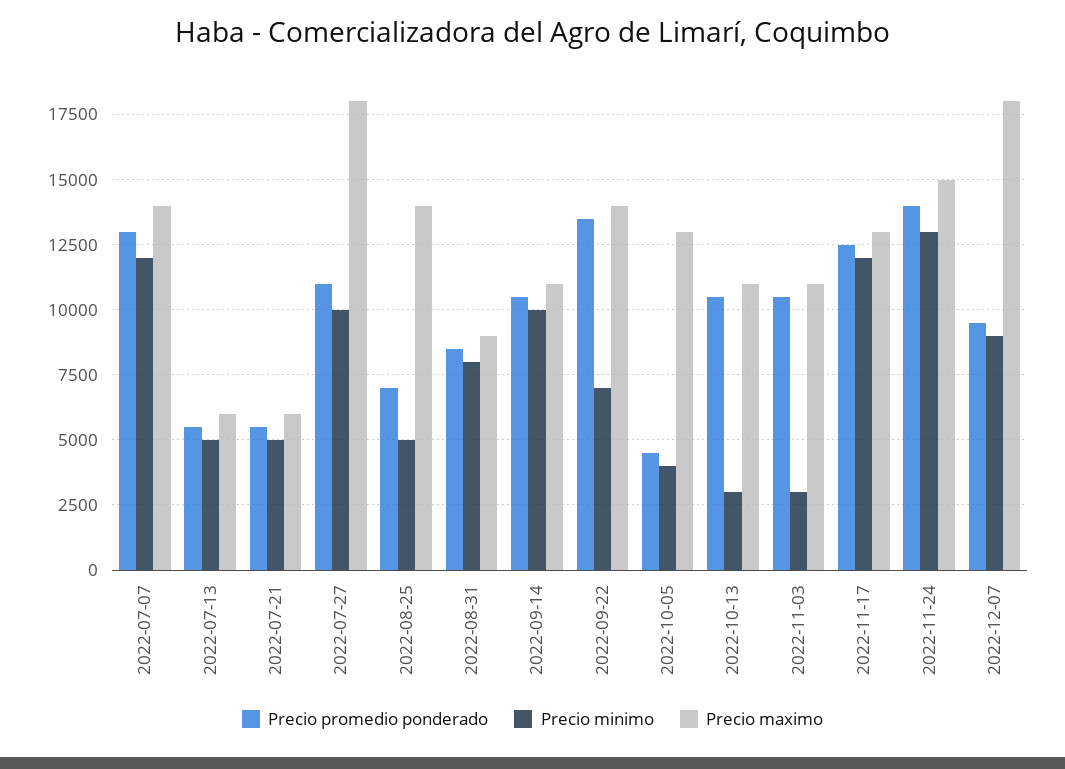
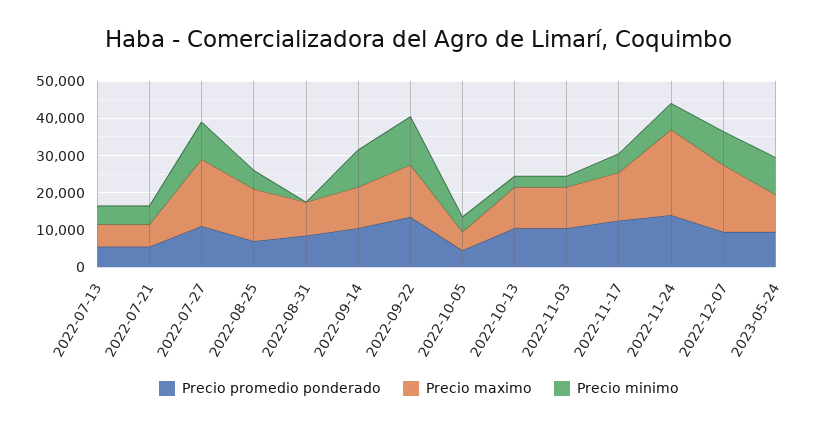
Precio promedio ponderado, 2022-07-07: 13000 -> none
Precio minimo, 2022-07-07: 12000 -> none
Precio maximo, 2022-07-07: 14000 -> none
Precio minimo, 2022-08-31: 8000 -> 0
Precio minimo, 2022-09-22: 7000 -> 12500
Precio maximo, 2022-10-05: 13000 -> 5000
Precio minimo, 2022-11-17: 12000 -> 5000
Precio minimo, 2022-11-24: 13000 -> 7500
Precio maximo, 2022-11-24: 15000 -> 22500
Precio promedio ponderado, 2023-05-24: none -> 10000
Precio maximo, 2023-05-24: none -> 10000
Precio minimo, 2023-05-24: none -> 10000

